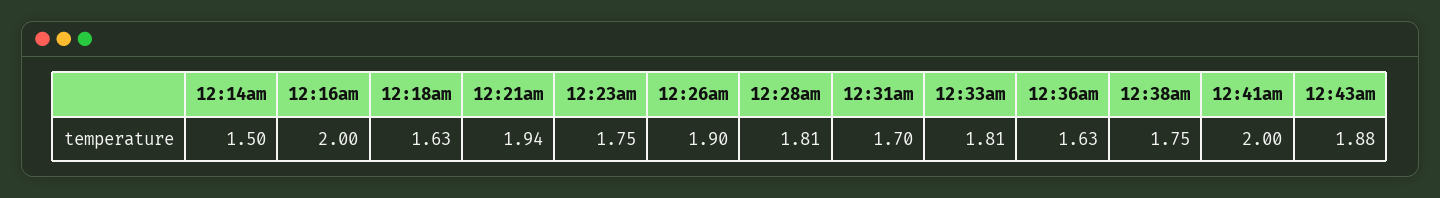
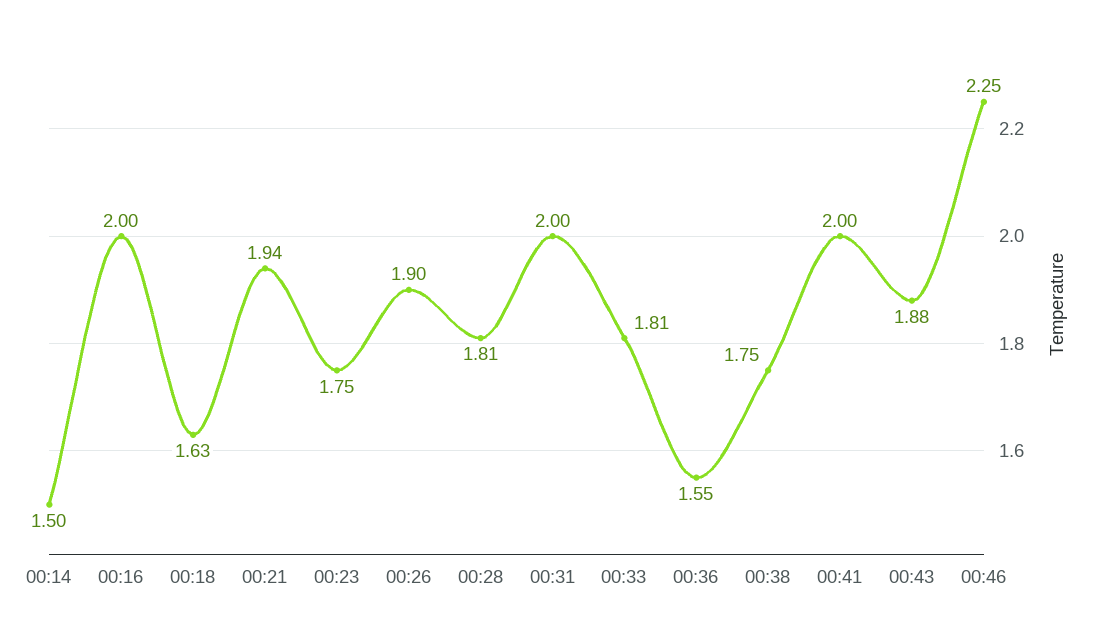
12:31am: 1.7 -> 2
12:36am: 1.63 -> 1.55
00:46: none -> 2.25

